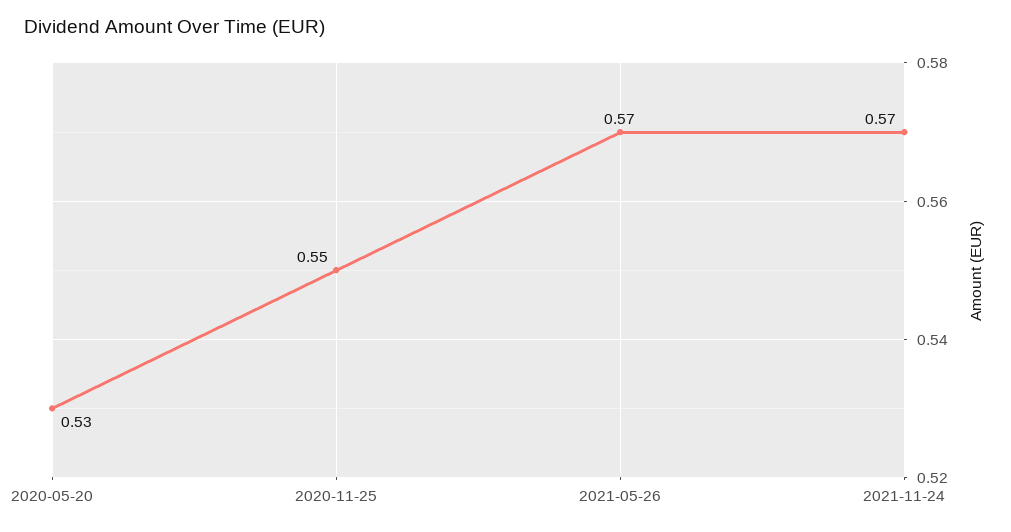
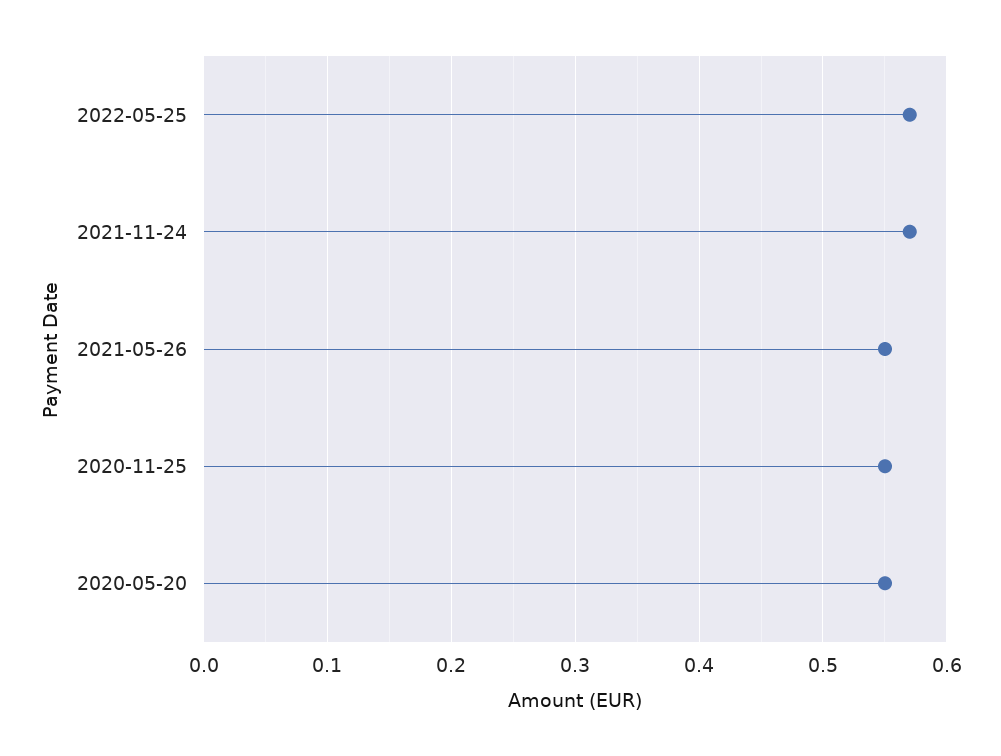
2020-05-20: 0.53 -> 0.55
2021-05-26: 0.57 -> 0.55
2022-05-25: none -> 0.57

